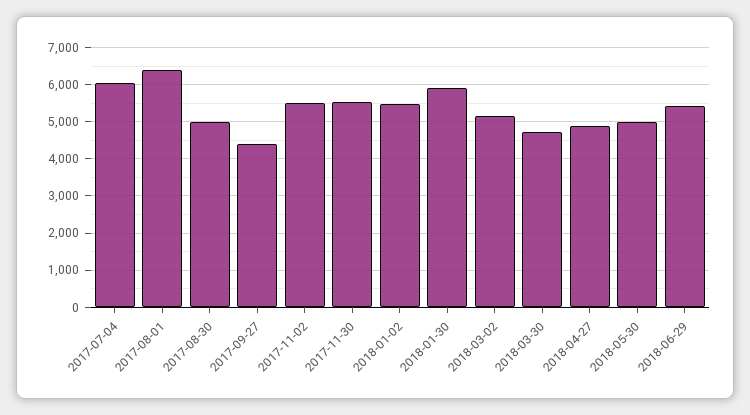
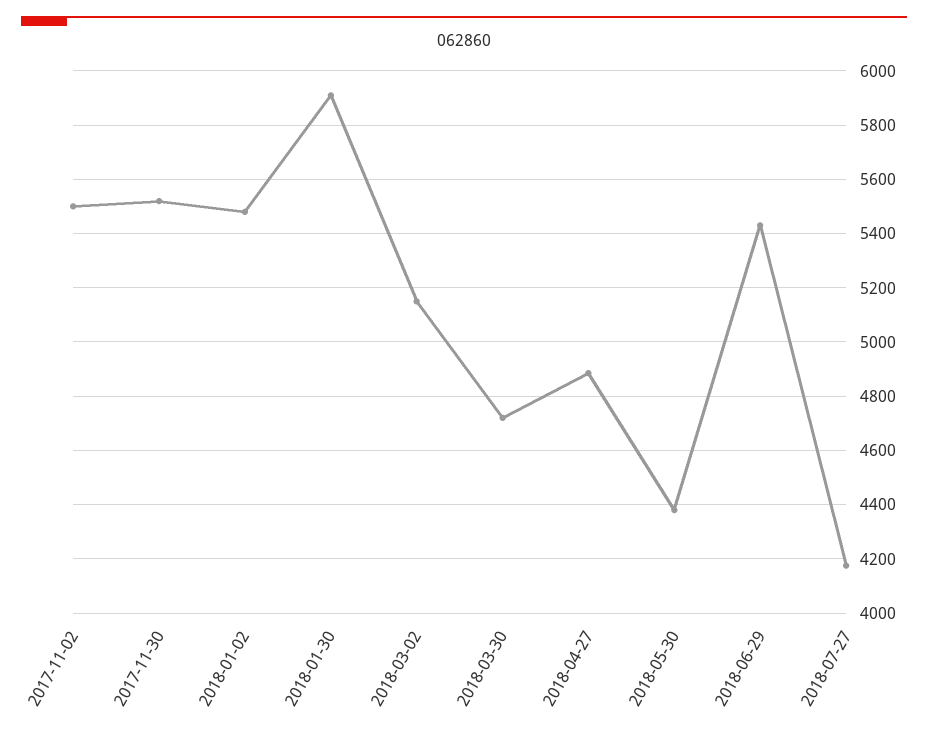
2017-07-04: 6000 -> none
2017-08-01: 6400 -> none
2017-08-30: 5000 -> none
2017-09-27: 4400 -> none
2018-05-30: 5000 -> 4375
2018-07-27: none -> 4175

